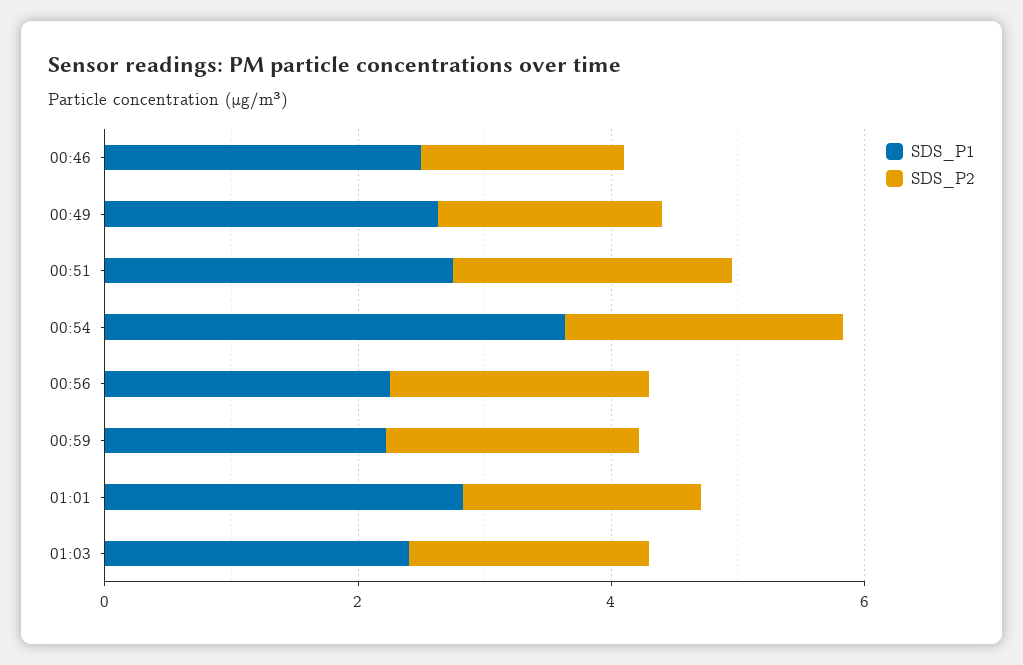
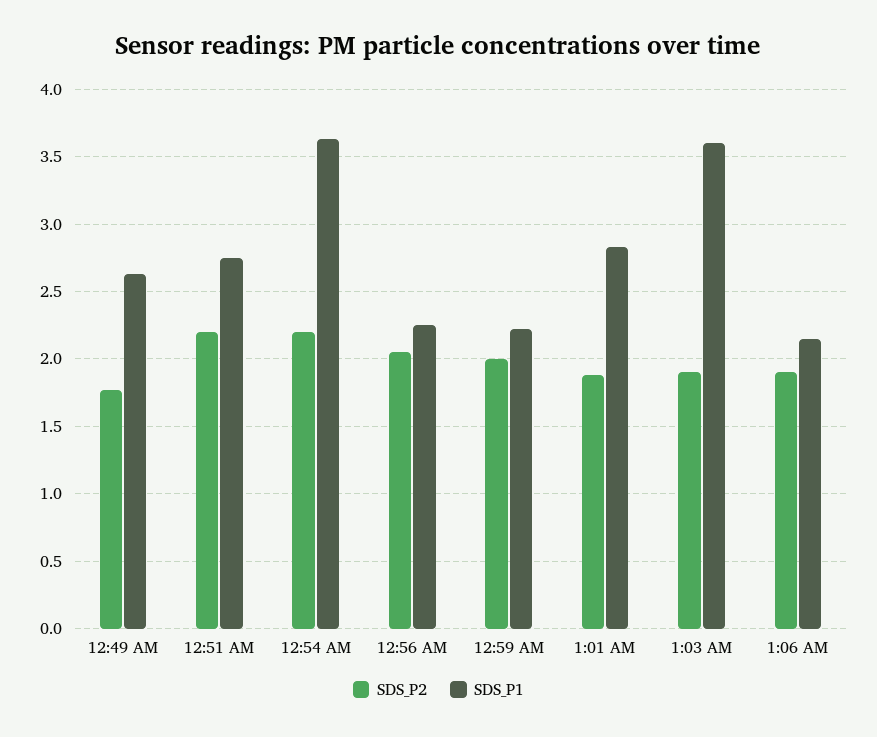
SDS_P1, 00:46: 2.5 -> none
SDS_P2, 00:46: 1.5 -> none
SDS_P1, 01:03: 2.5 -> 3.6
SDS_P2, 1:06 AM: none -> 1.9
SDS_P1, 1:06 AM: none -> 2.15

